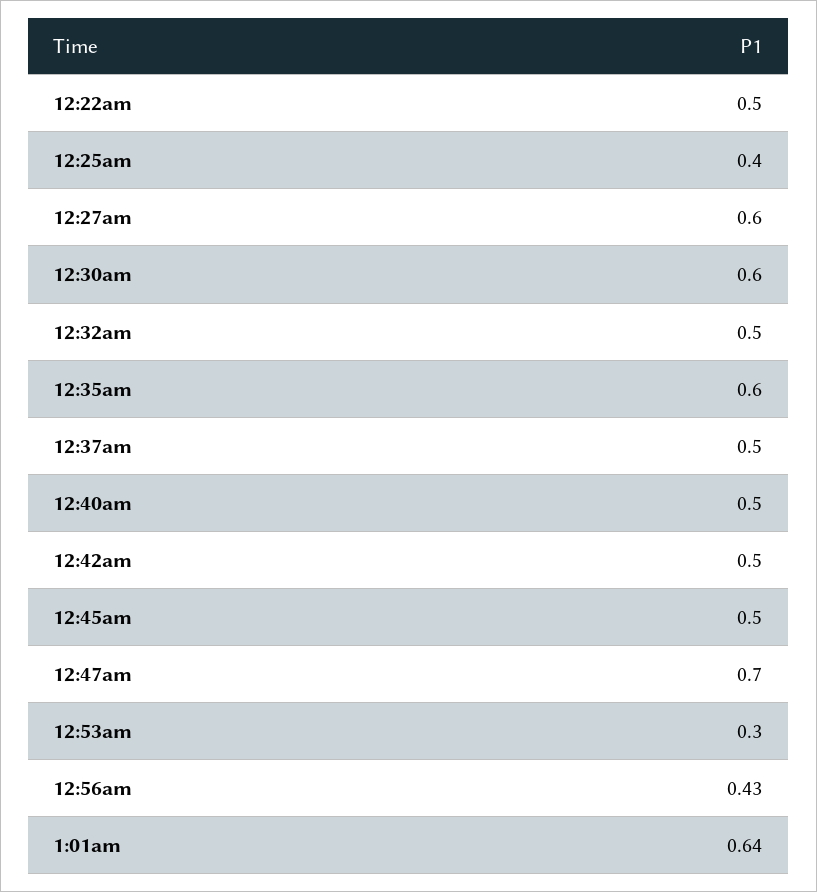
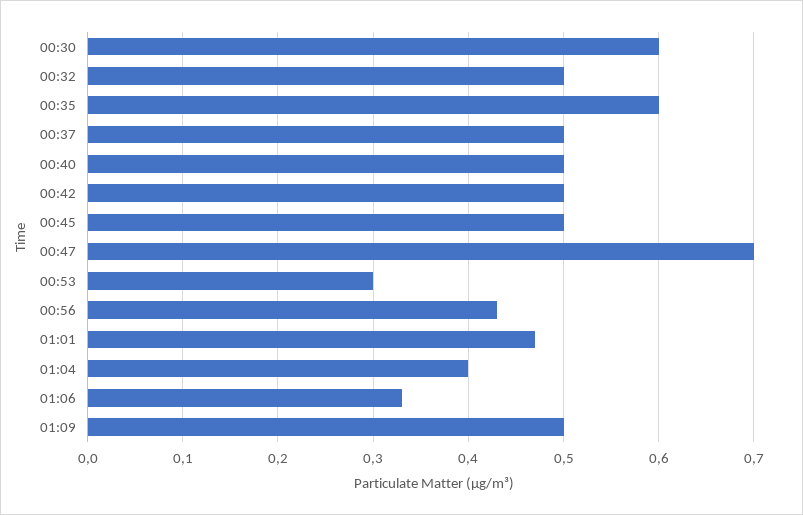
12:22am: 0.5 -> none
12:25am: 0.4 -> none
12:27am: 0.6 -> none
1:01am: 0.64 -> 0.47
01:04: none -> 0.4
01:06: none -> 0.33
01:09: none -> 0.5

